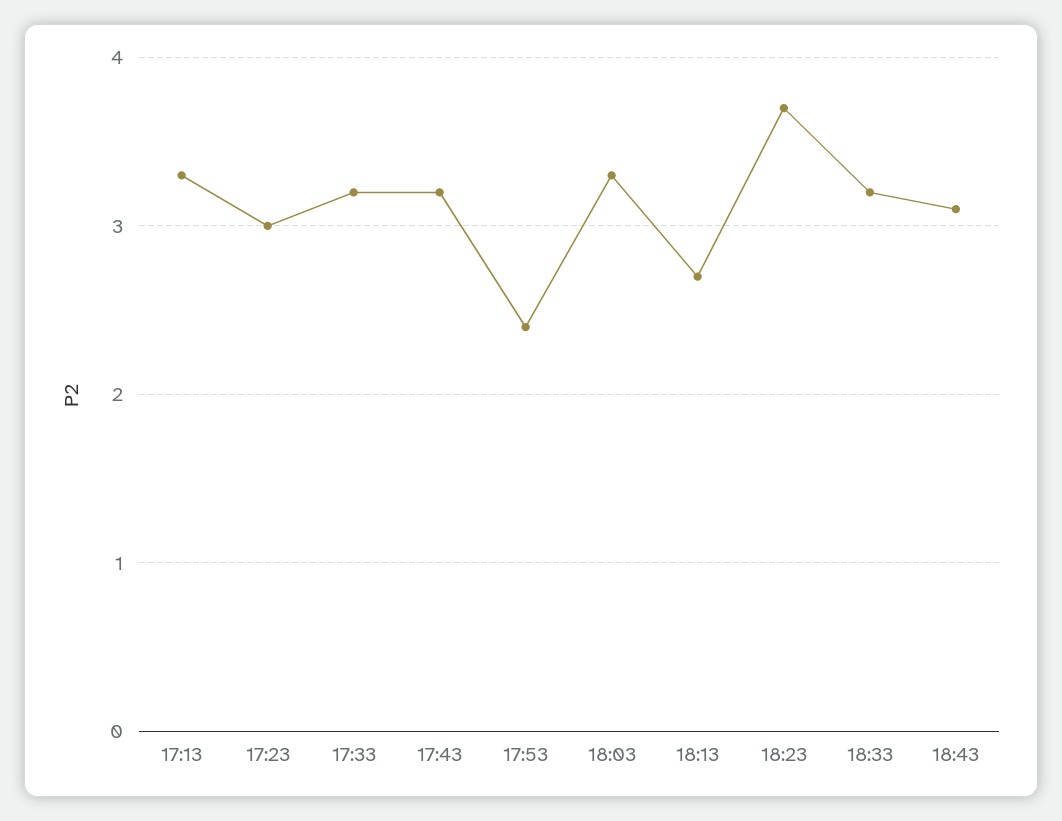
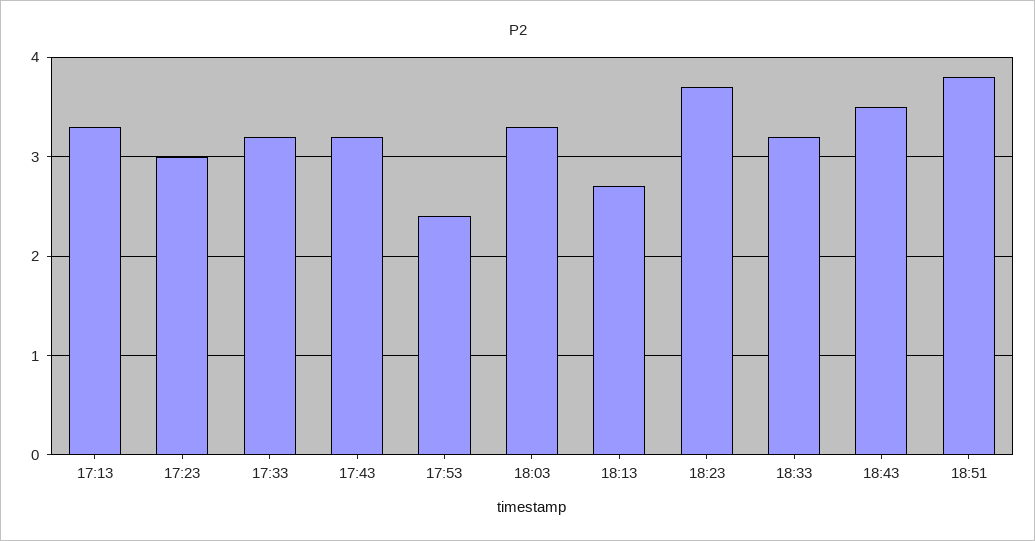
18:43: 3.1 -> 3.5
18:51: none -> 3.8

